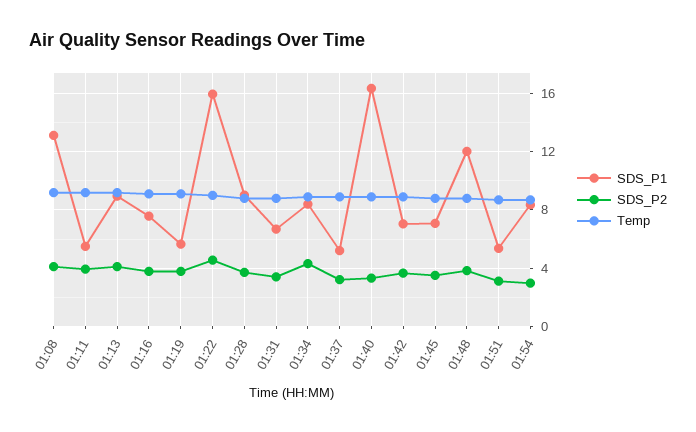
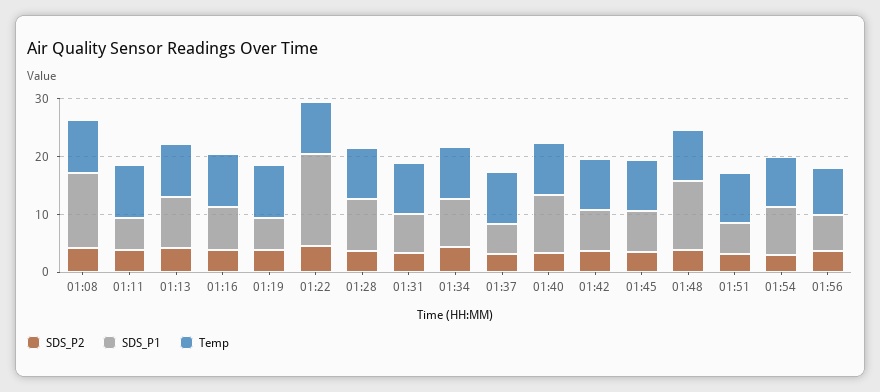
SDS_P1, 01:40: 16.5 -> 10
SDS_P2, 01:56: none -> 4
SDS_P1, 01:56: none -> 6
Temp, 01:56: none -> 8

